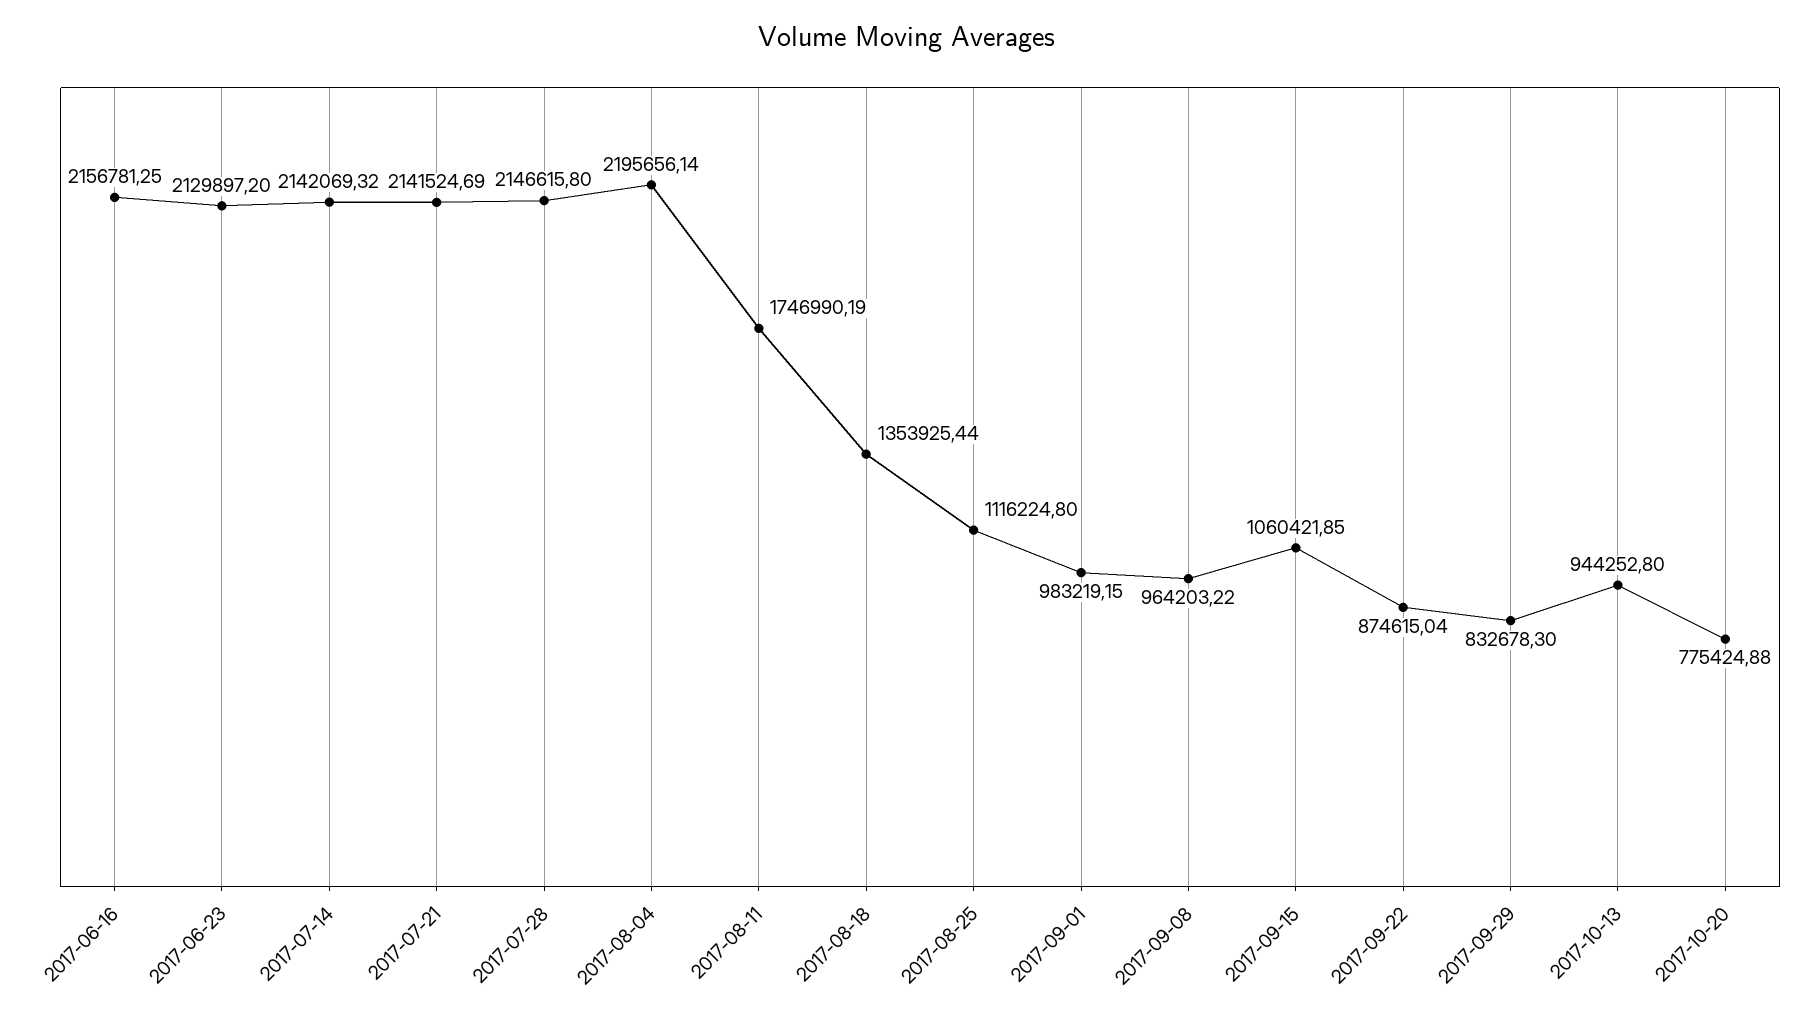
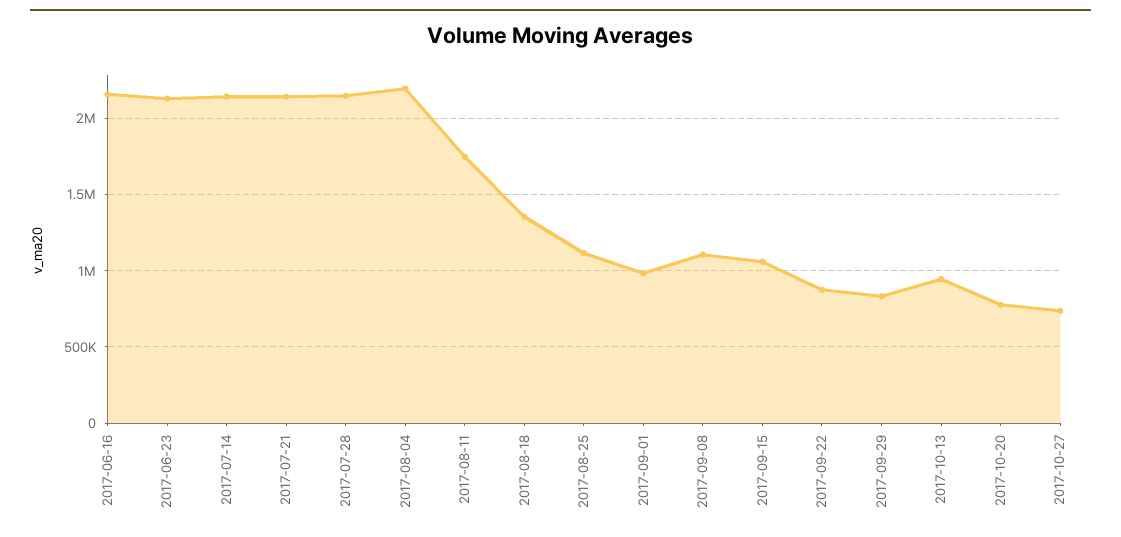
2017-09-08: 964203.22 -> 1100000
2017-10-27: none -> 750000

